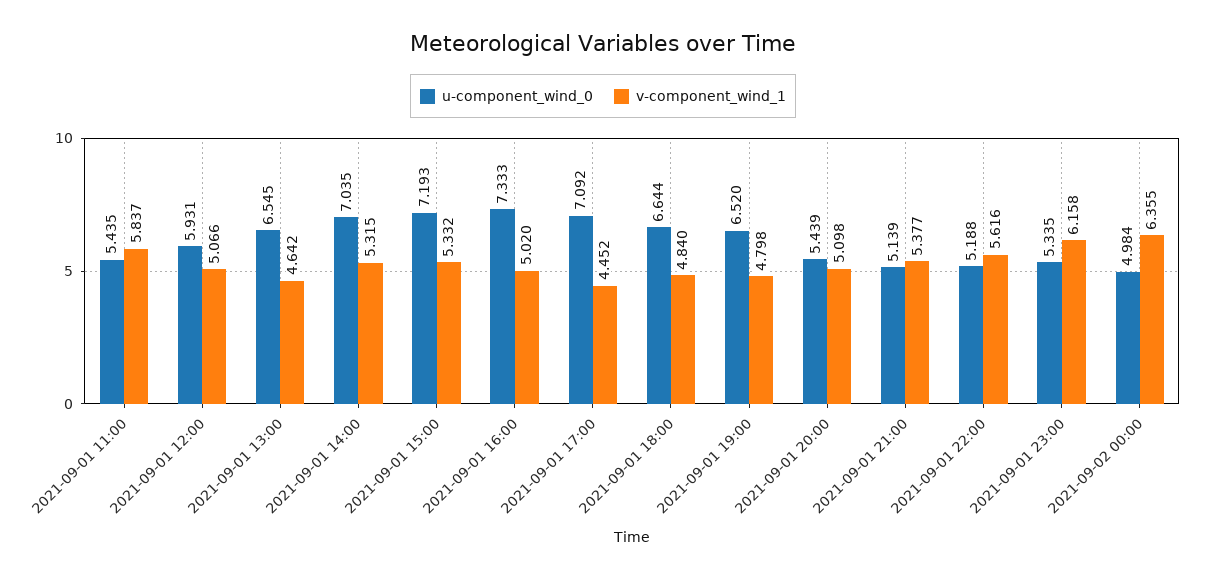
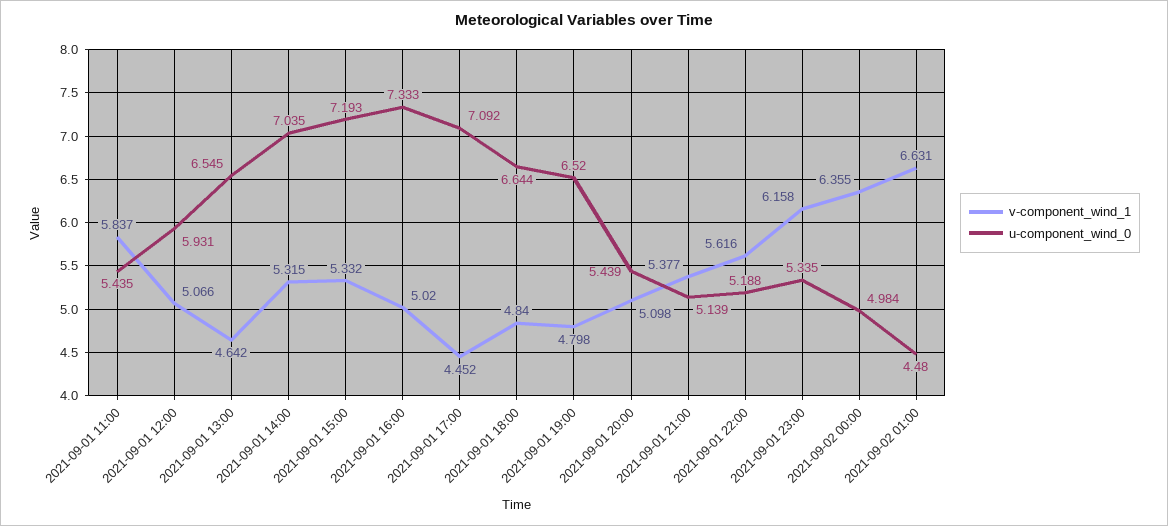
v-component_wind_1, 2021-09-02 01:00: none -> 6.631
u-component_wind_0, 2021-09-02 01:00: none -> 4.48

